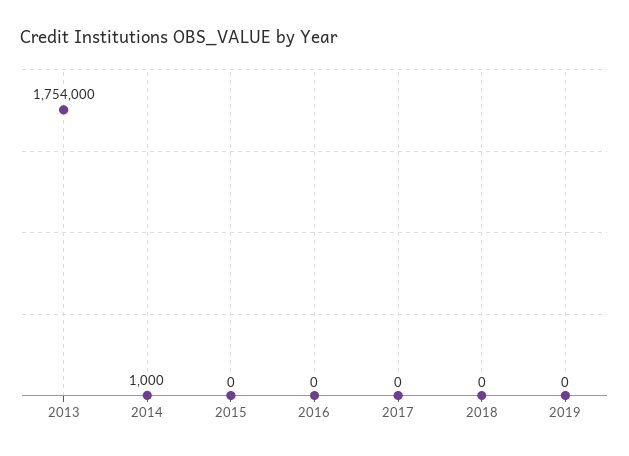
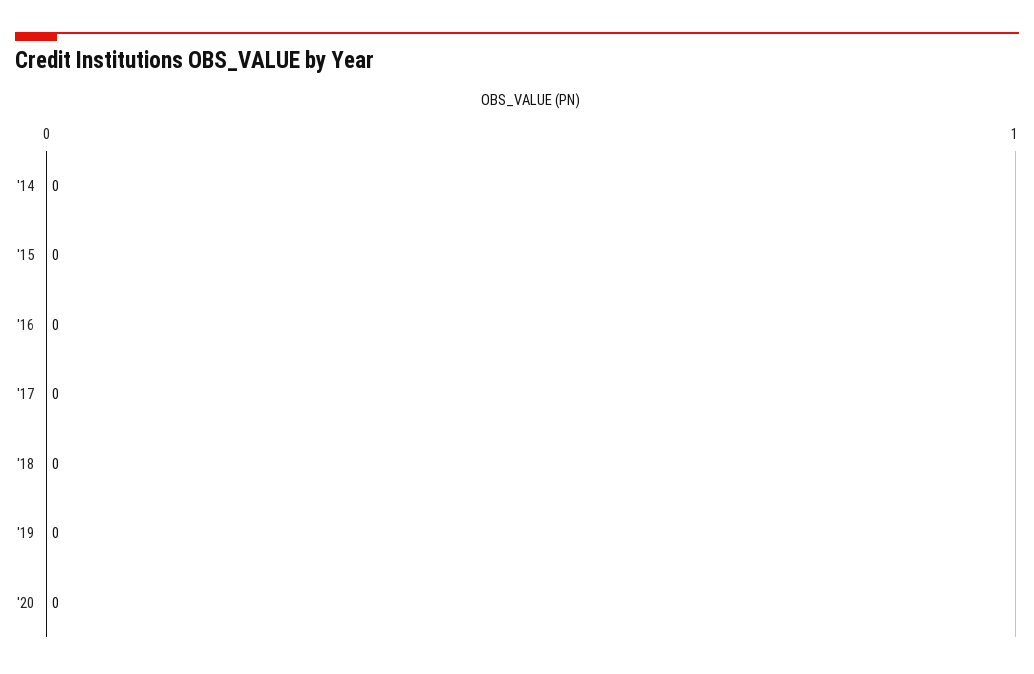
2013: 1754000 -> none
2014: 1000 -> 0
'20: none -> 0

